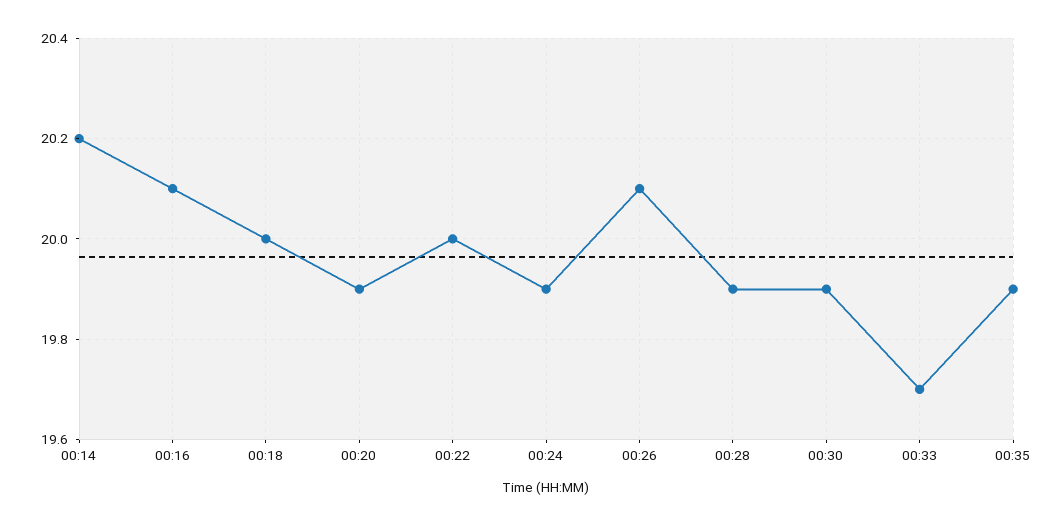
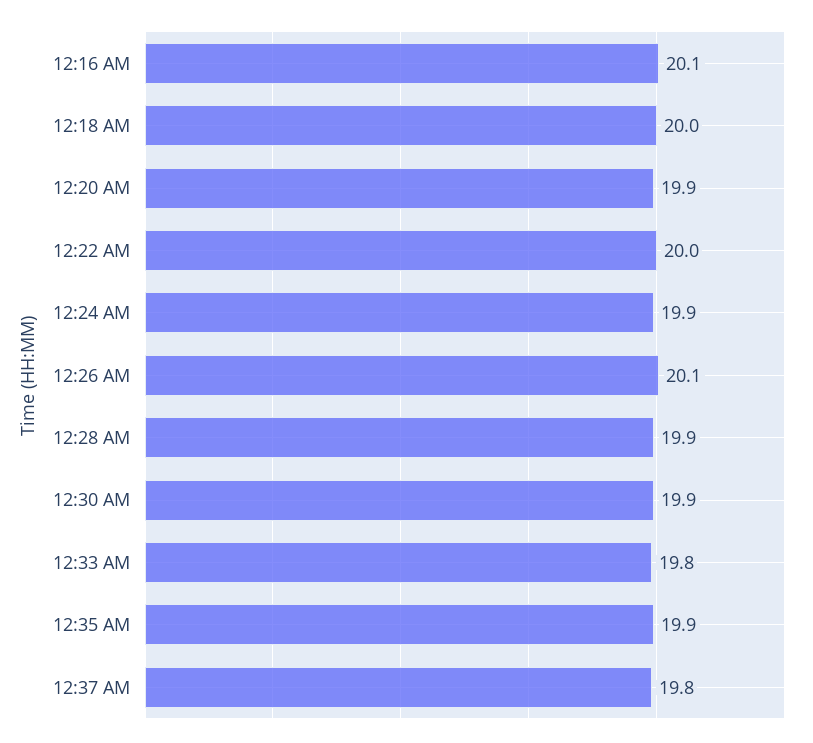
00:14: 20.2 -> none
00:33: 19.7 -> 19.8
12:37 AM: none -> 19.8

